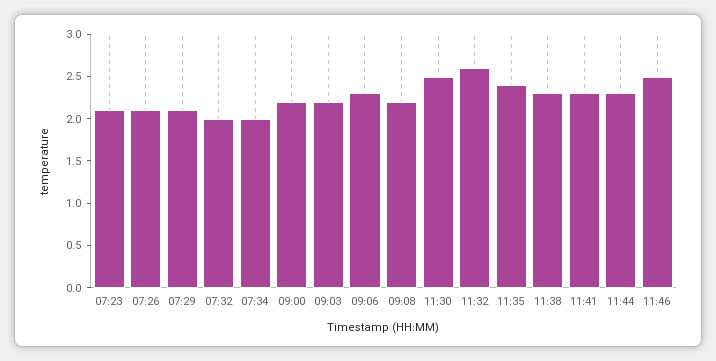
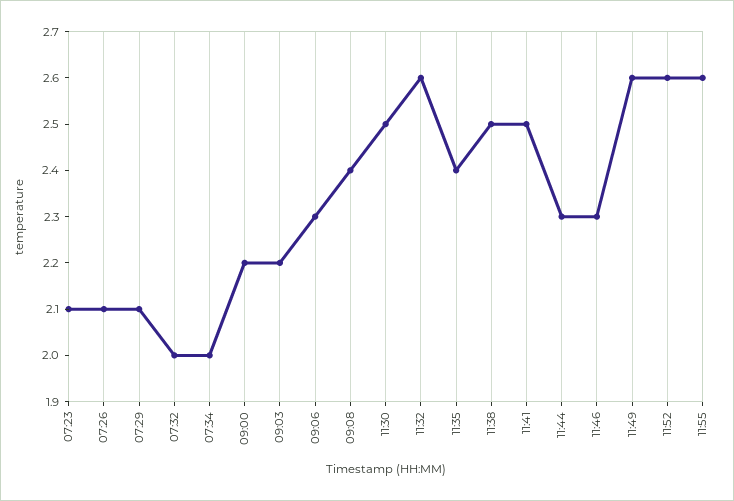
09:08: 2.2 -> 2.4
11:38: 2.3 -> 2.5
11:41: 2.3 -> 2.5
11:46: 2.5 -> 2.3
11:49: none -> 2.6
11:52: none -> 2.6
11:55: none -> 2.6

